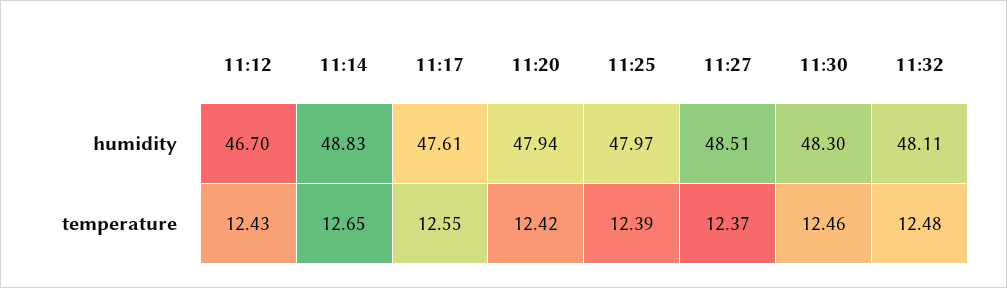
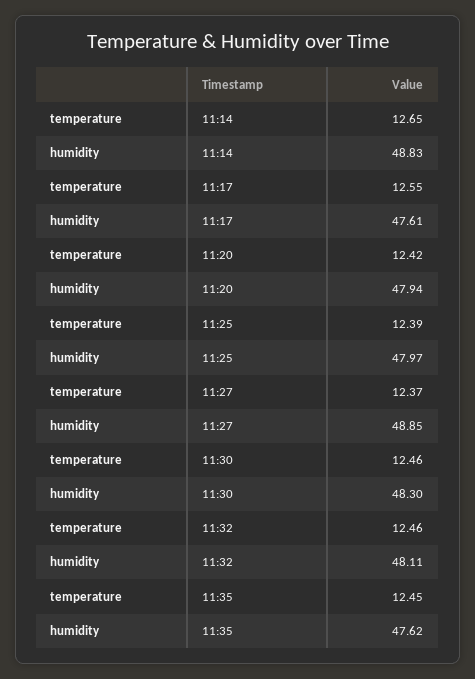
11:12, humidity: 46.7 -> none
11:27, humidity: 48.51 -> 48.85
11:12, temperature: 12.43 -> none
11:32, temperature: 12.48 -> 12.46
11:35, temperature: none -> 12.45
11:35, humidity: none -> 47.62

